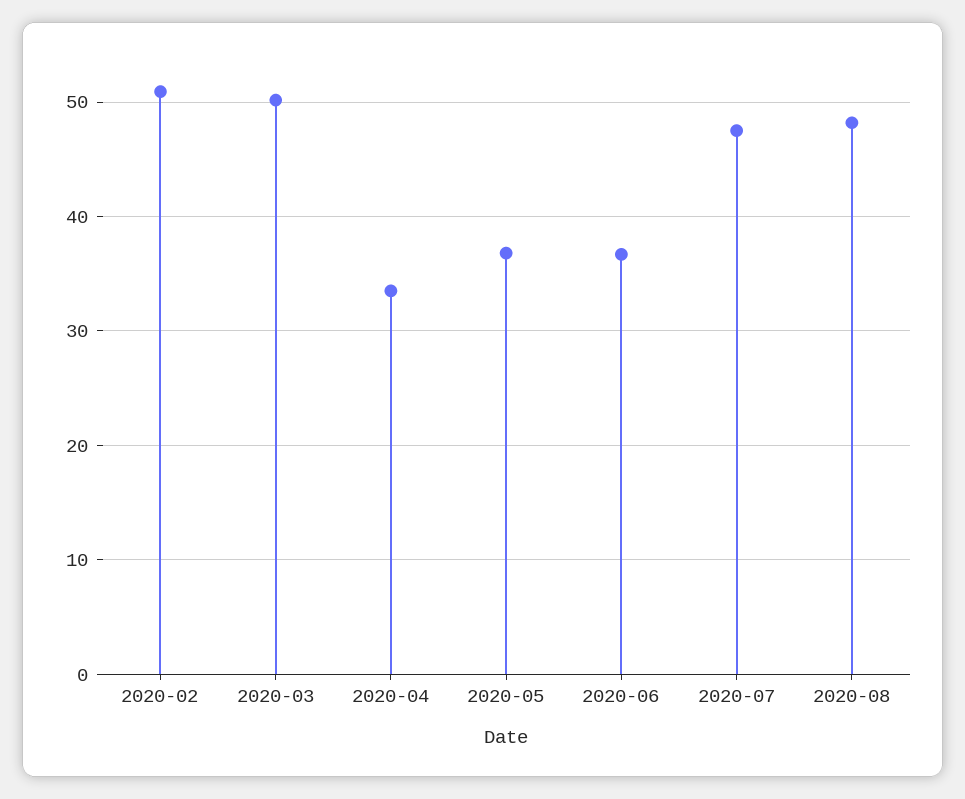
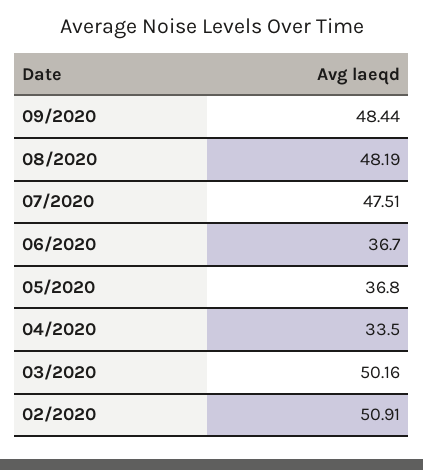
09/2020: none -> 48.44

